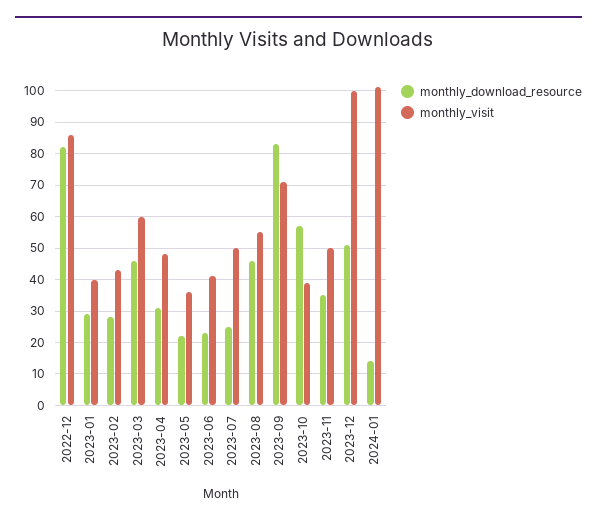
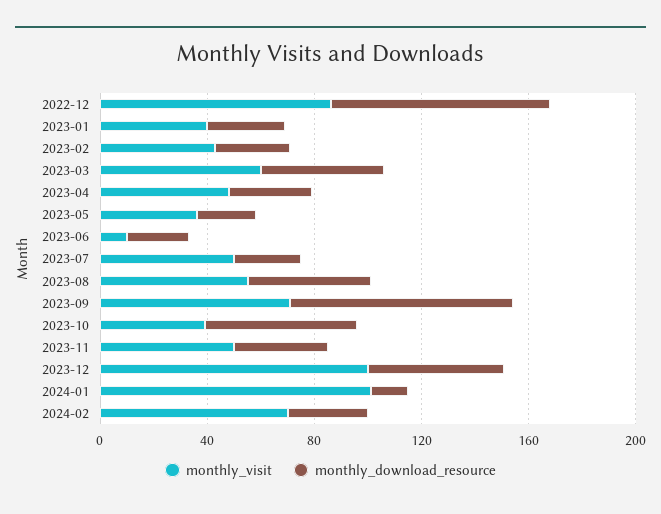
monthly_visit, 2023-06: 40 -> 10
monthly_visit, 2024-02: none -> 70
monthly_download_resource, 2024-02: none -> 30

